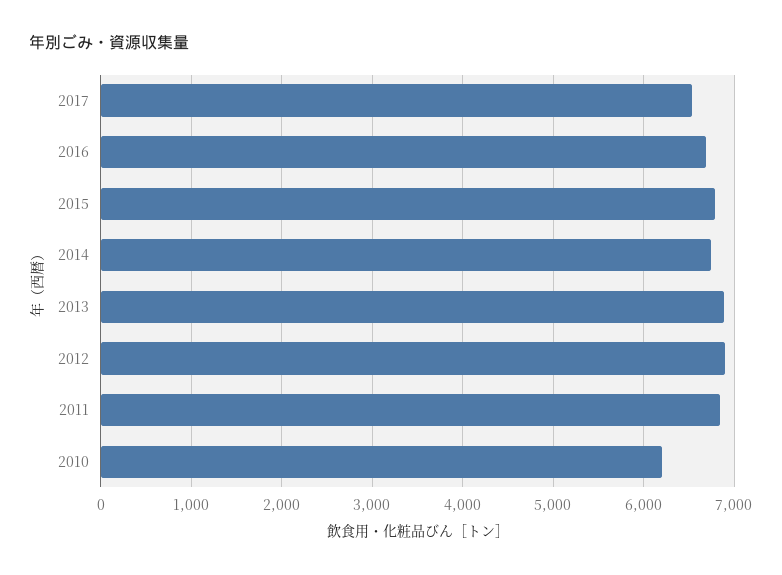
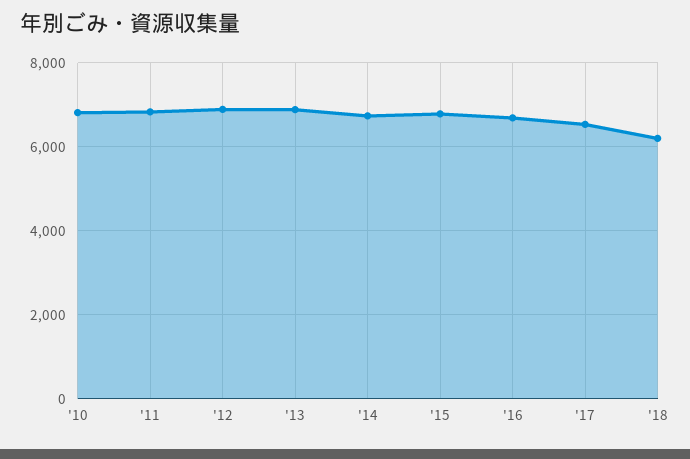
2010: 6200 -> 6800
'18: none -> 6200

